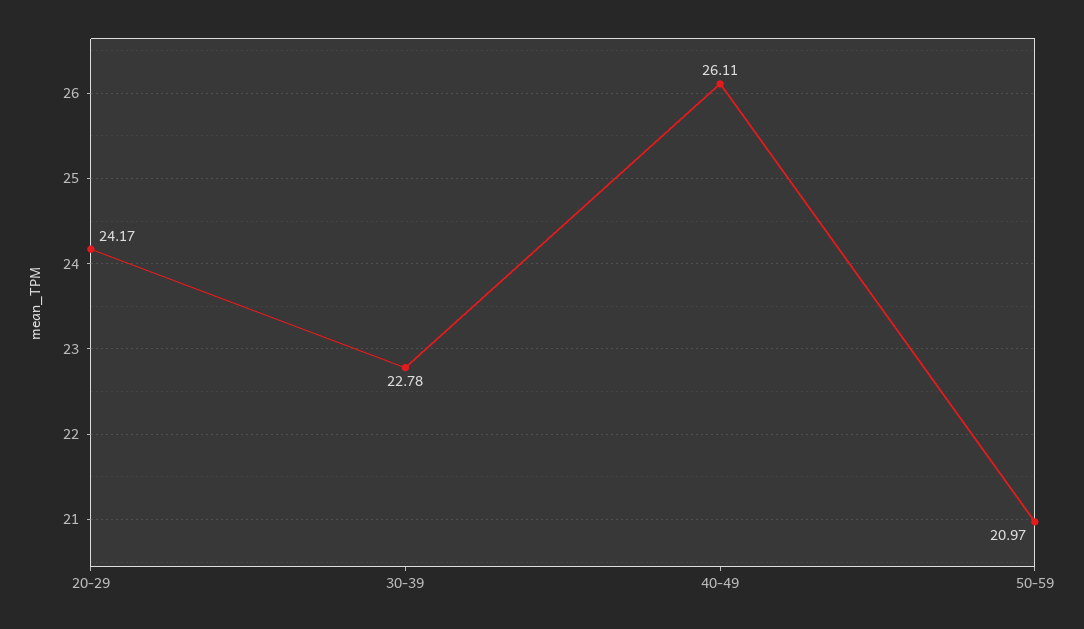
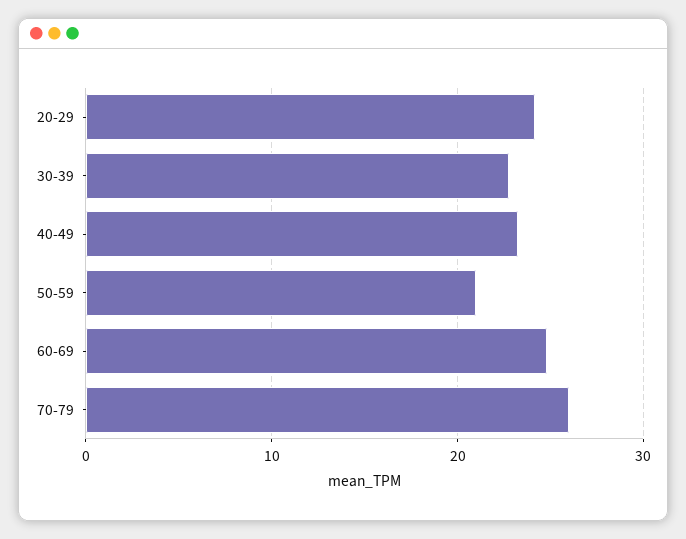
40-49: 26.11 -> 23
60-69: none -> 25
70-79: none -> 26

